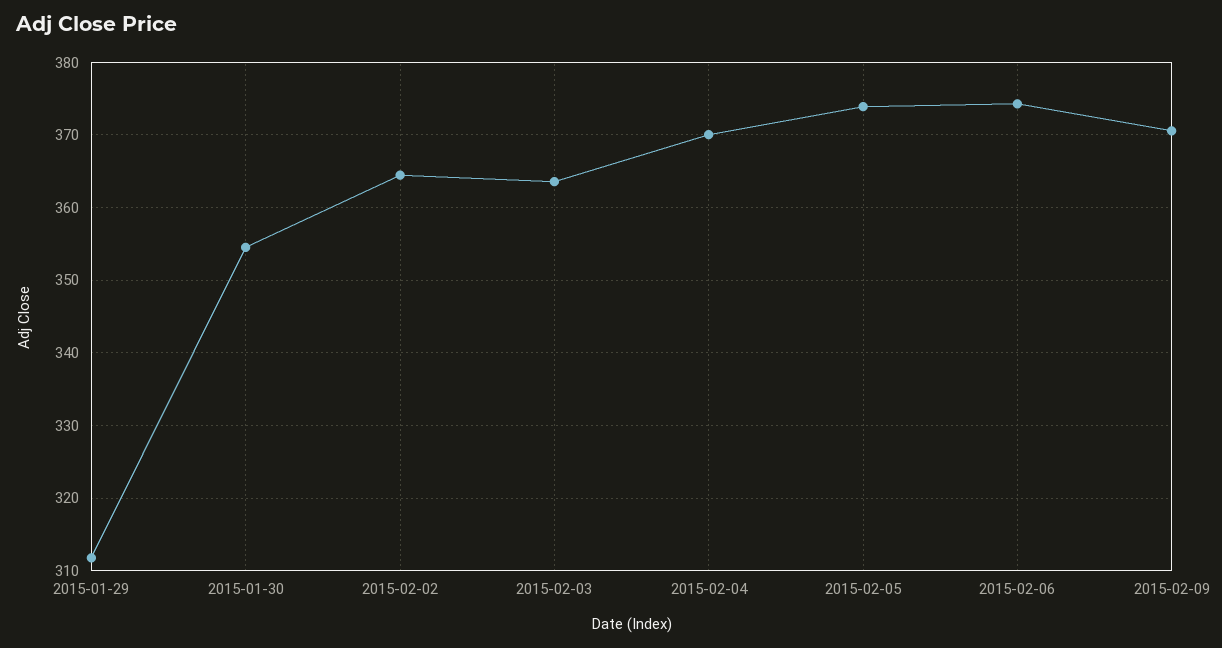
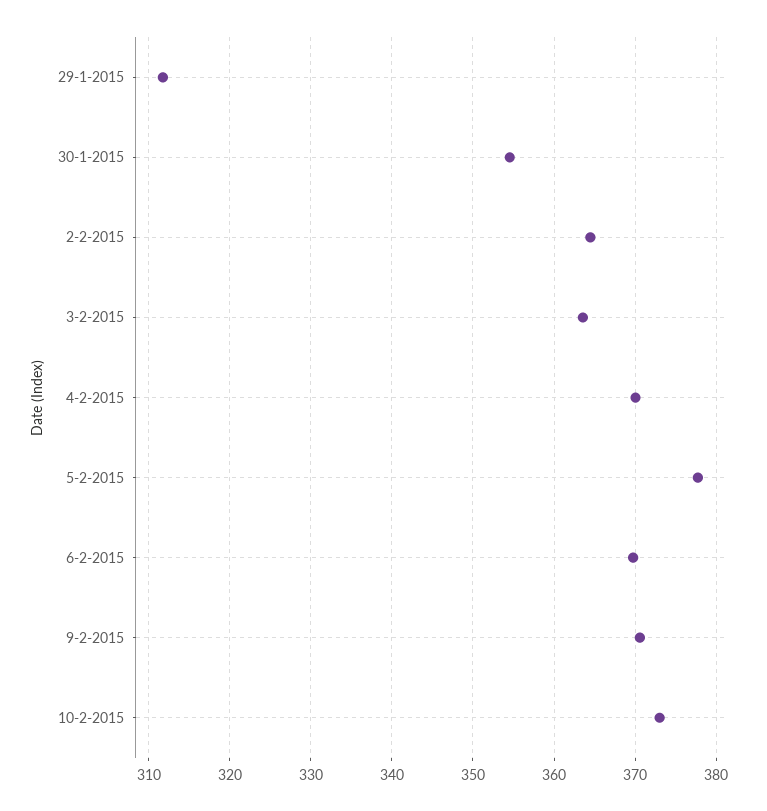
2015-02-05: 374 -> 378
2015-02-06: 374 -> 370
10-2-2015: none -> 373

